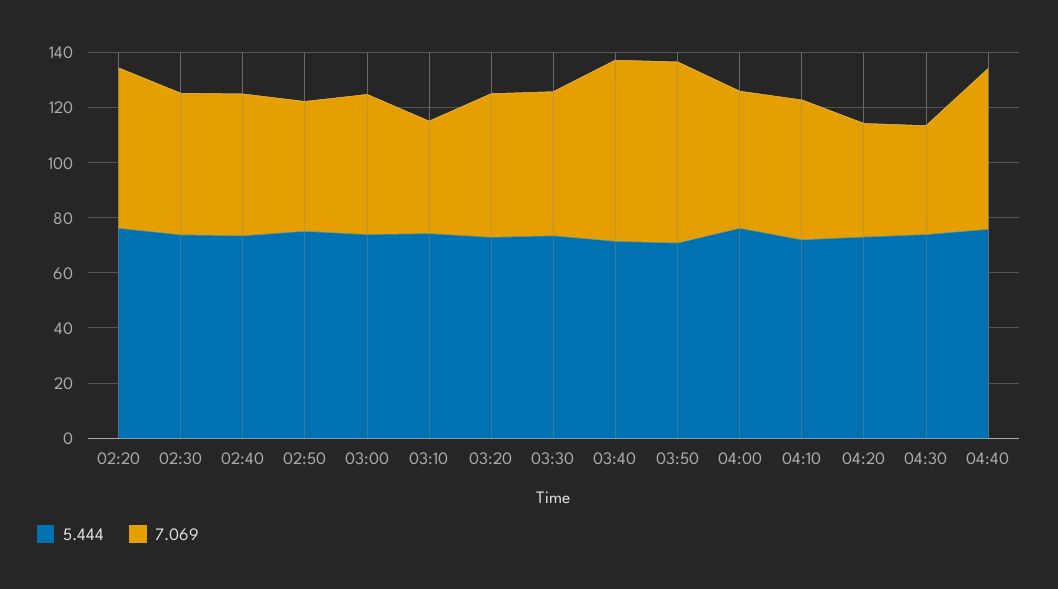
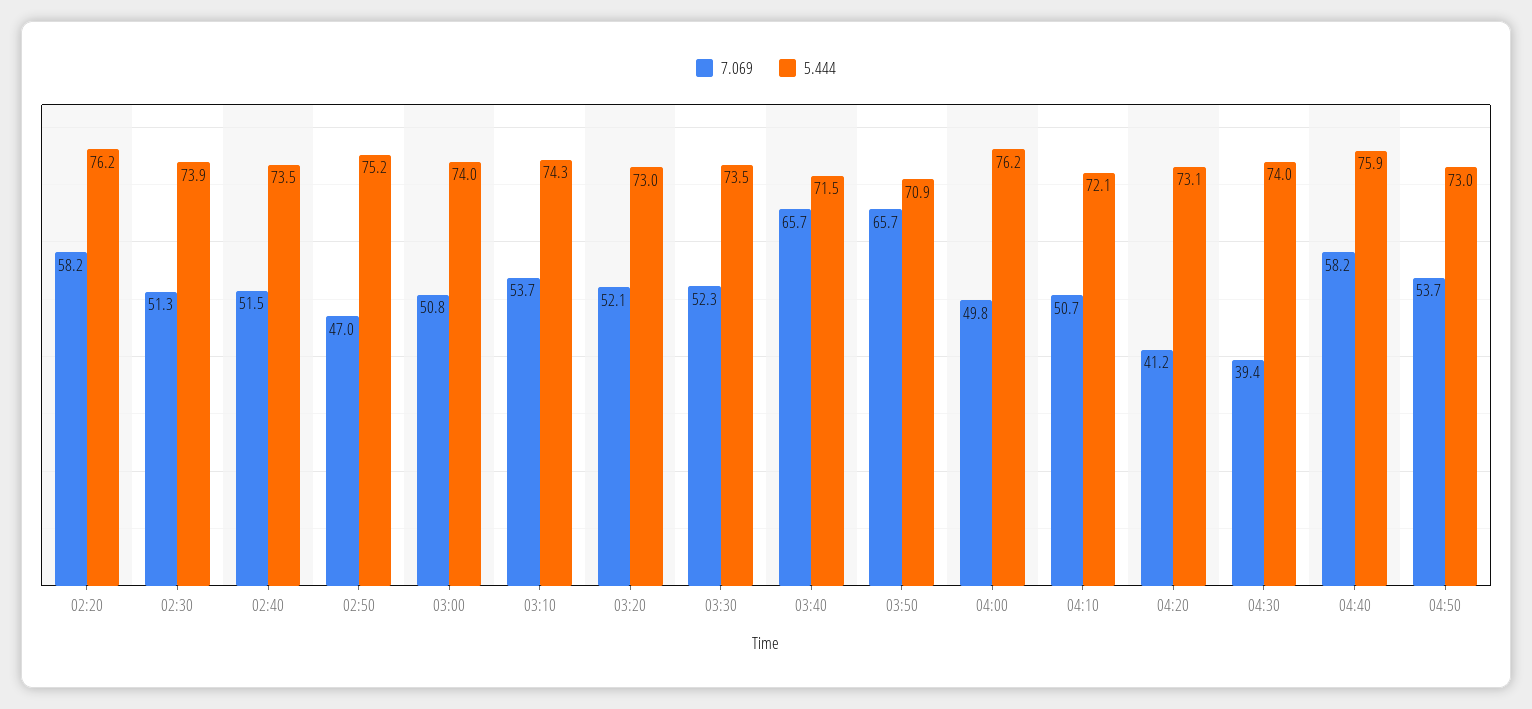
7.069, 03:10: 40 -> 53.7
7.069, 04:50: none -> 53.7
5.444, 04:50: none -> 73

